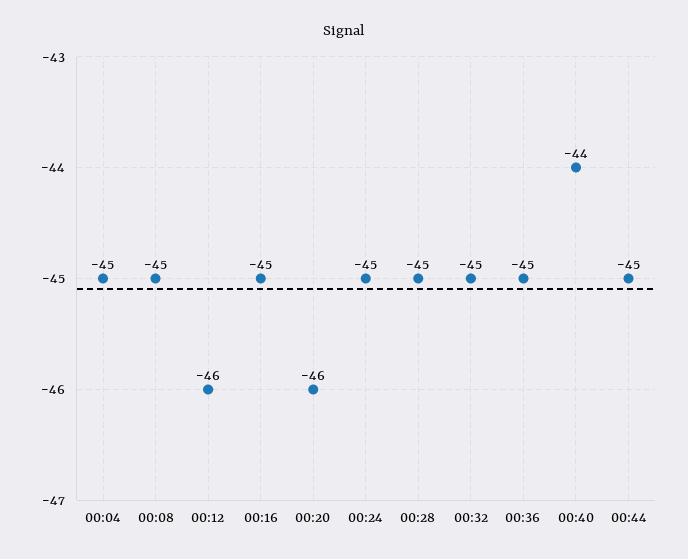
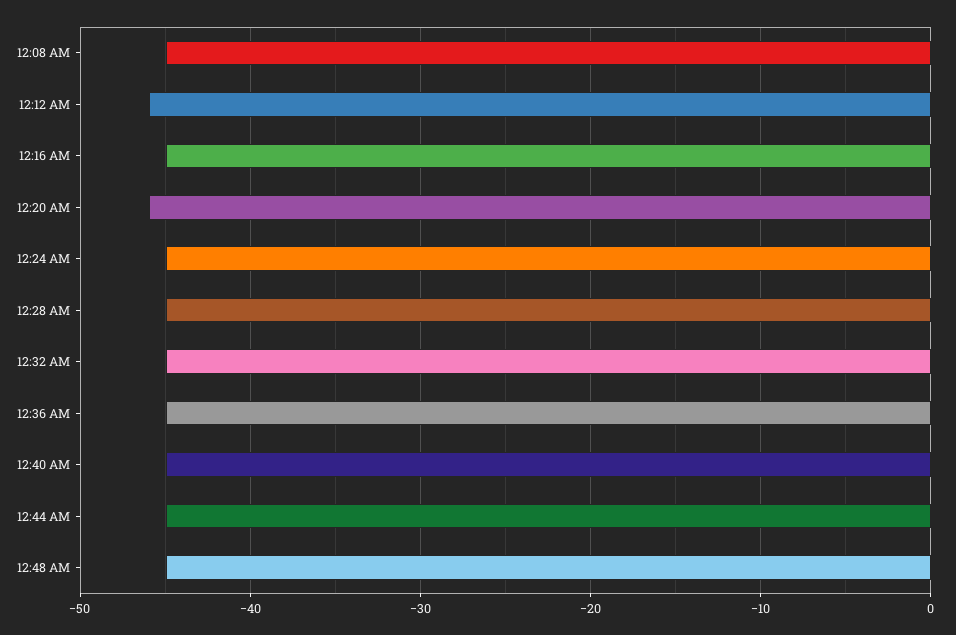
00:04: -45 -> none
00:40: -44 -> -45
12:48 AM: none -> -45

